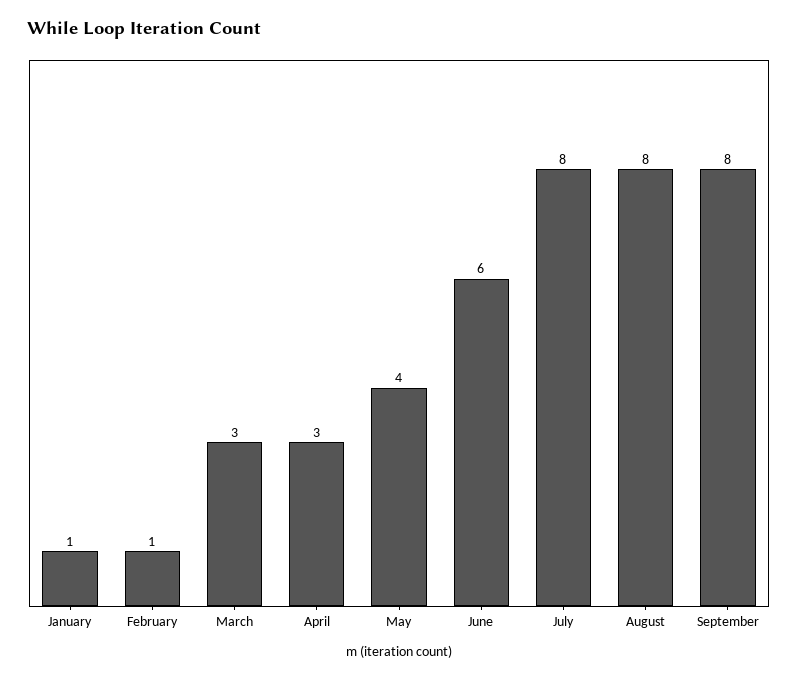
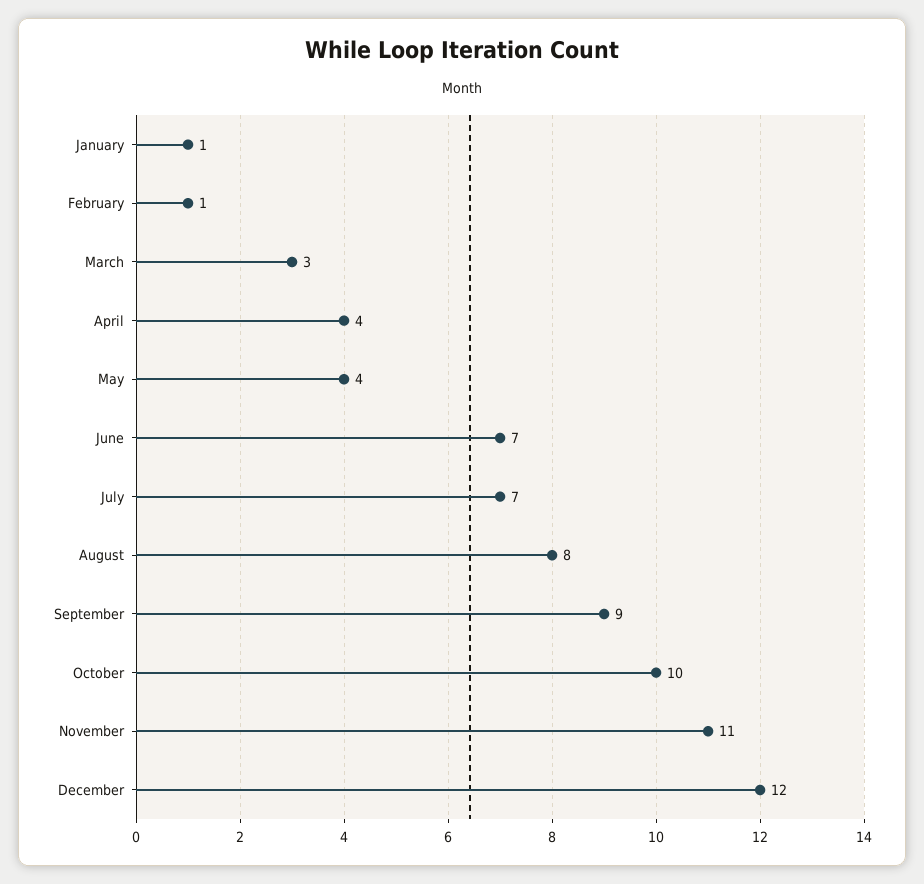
April: 3 -> 4
June: 6 -> 7
July: 8 -> 7
September: 8 -> 9
October: none -> 10
November: none -> 11
December: none -> 12

